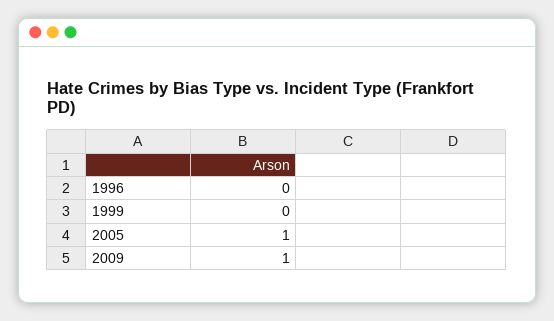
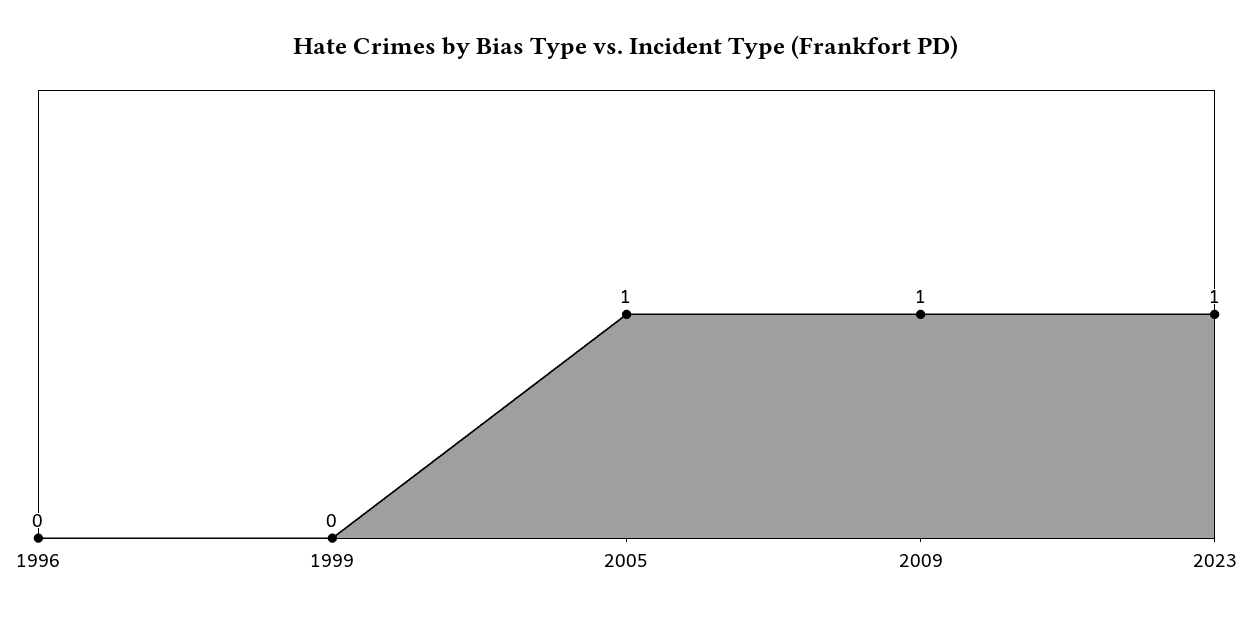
2023: none -> 1

